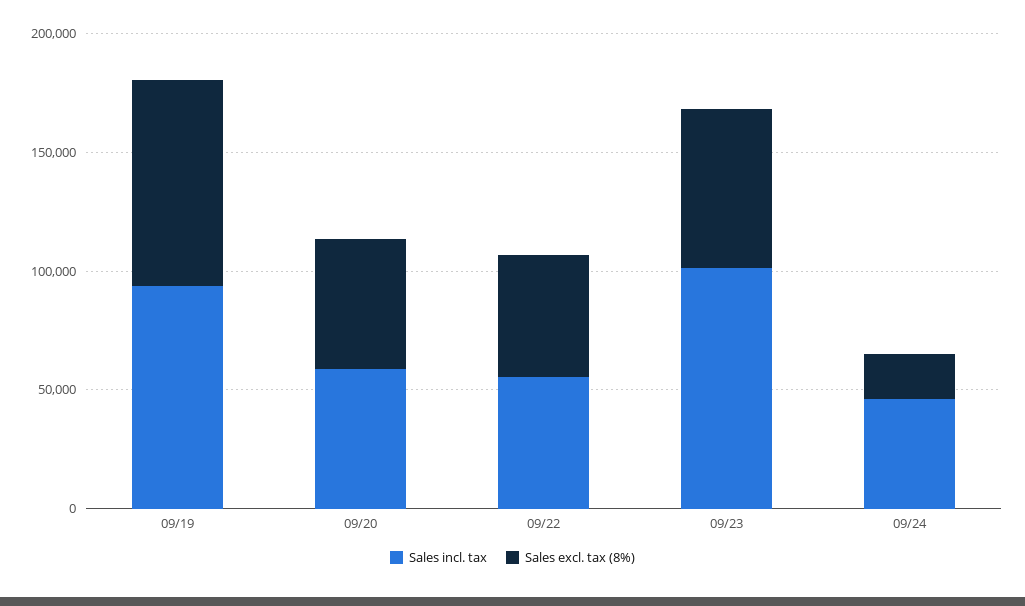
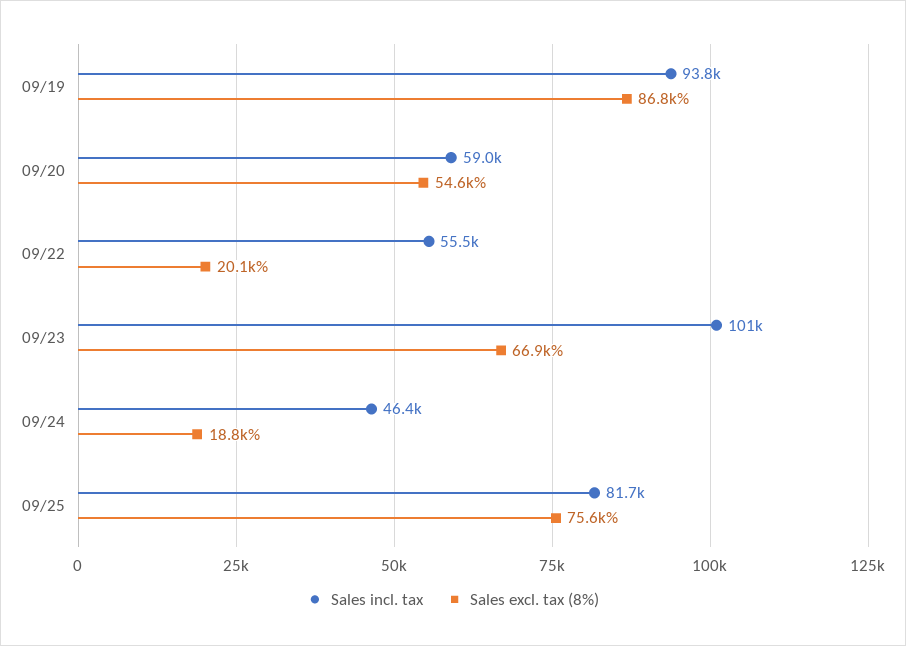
Sales excl. tax (8%), 09/22: 50000 -> 20100
Sales incl. tax, 09/25: none -> 81700
Sales excl. tax (8%), 09/25: none -> 75600

